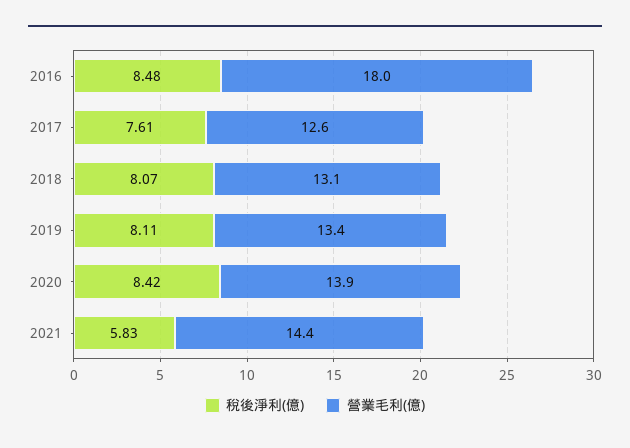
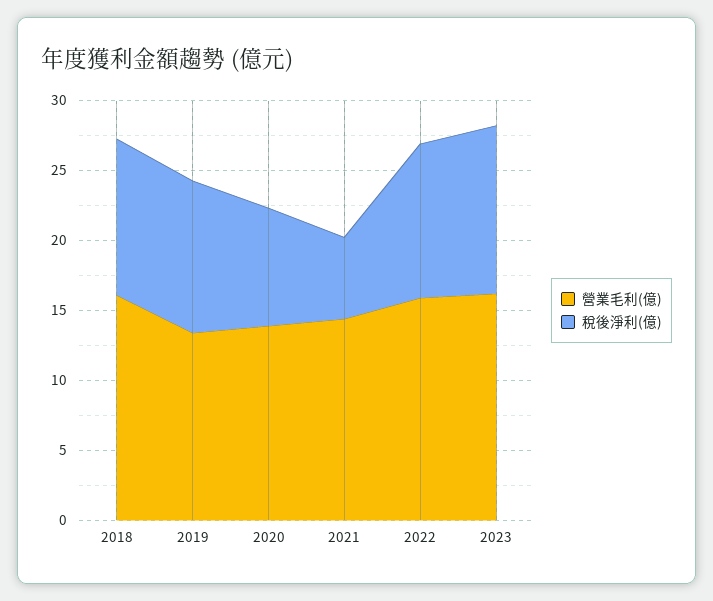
稅後淨利(億), 2016: 8.48 -> none
營業毛利(億), 2016: 18 -> none
稅後淨利(億), 2017: 7.61 -> none
營業毛利(億), 2017: 12.6 -> none
稅後淨利(億), 2018: 8.07 -> 11
營業毛利(億), 2018: 13.1 -> 16
稅後淨利(億), 2019: 8.11 -> 11
營業毛利(億), 2022: none -> 16
稅後淨利(億), 2022: none -> 11
營業毛利(億), 2023: none -> 16
稅後淨利(億), 2023: none -> 12

